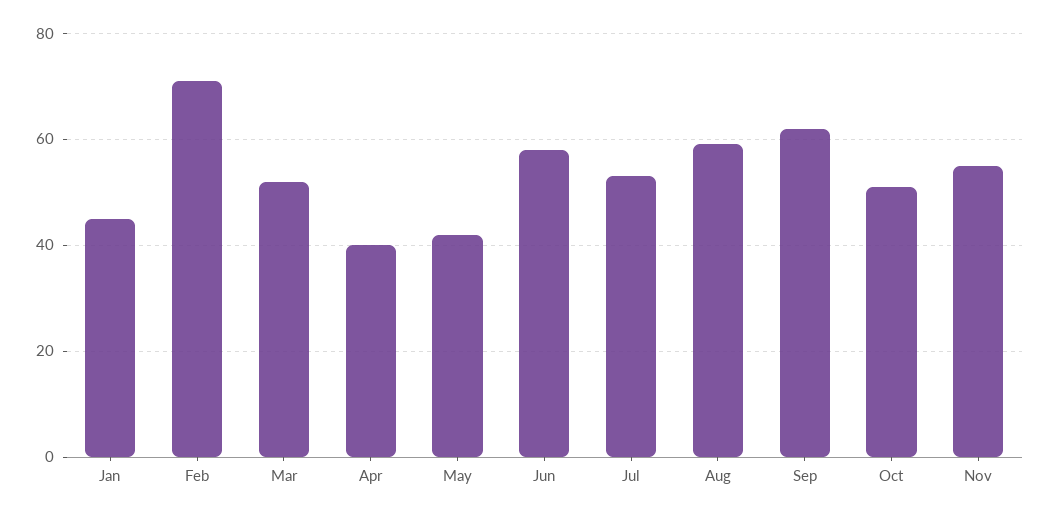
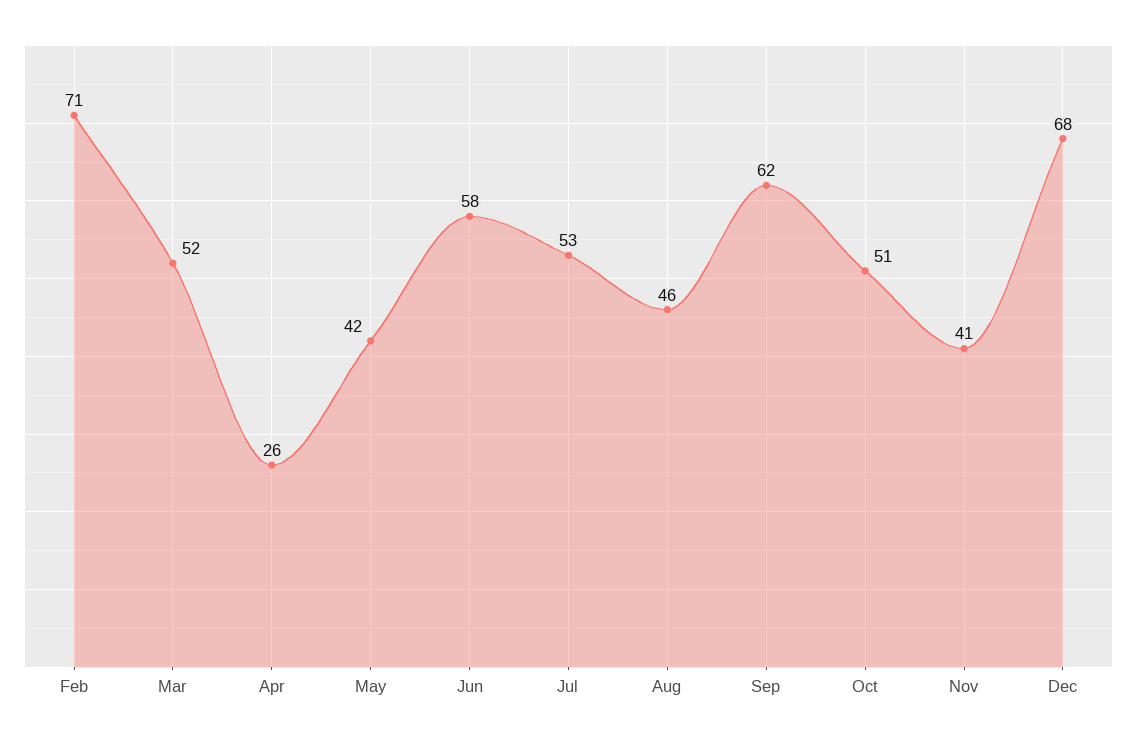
Jan: 45 -> none
Apr: 40 -> 26
Aug: 60 -> 46
Nov: 55 -> 41
Dec: none -> 68

